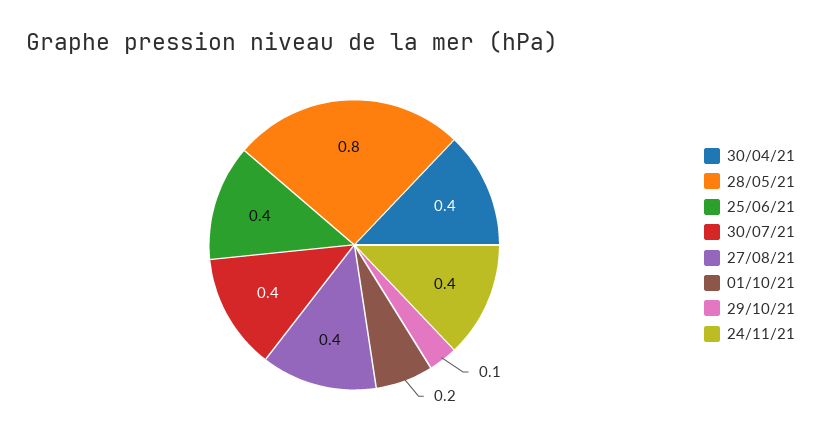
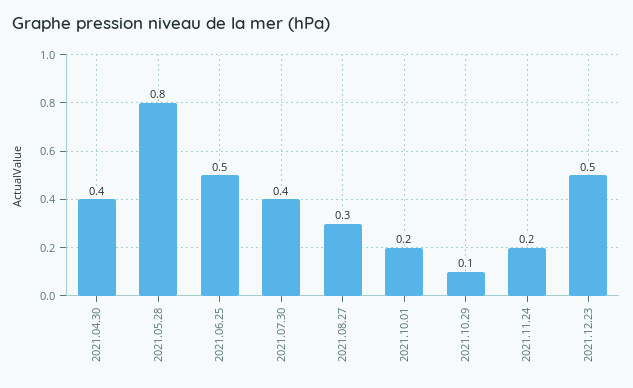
25/06/21: 0.4 -> 0.5
27/08/21: 0.4 -> 0.3
24/11/21: 0.4 -> 0.2
2021.12.23: none -> 0.5

